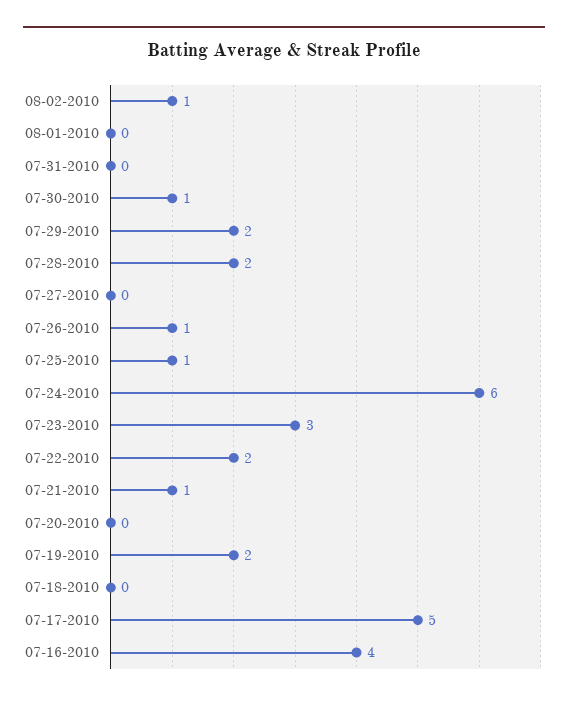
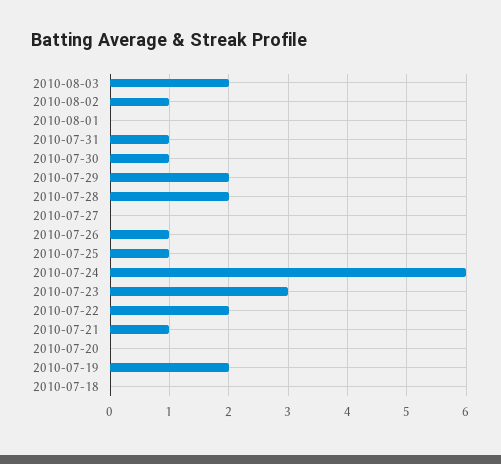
07-31-2010: 0 -> 1
07-17-2010: 5 -> none
07-16-2010: 4 -> none
2010-08-03: none -> 2

